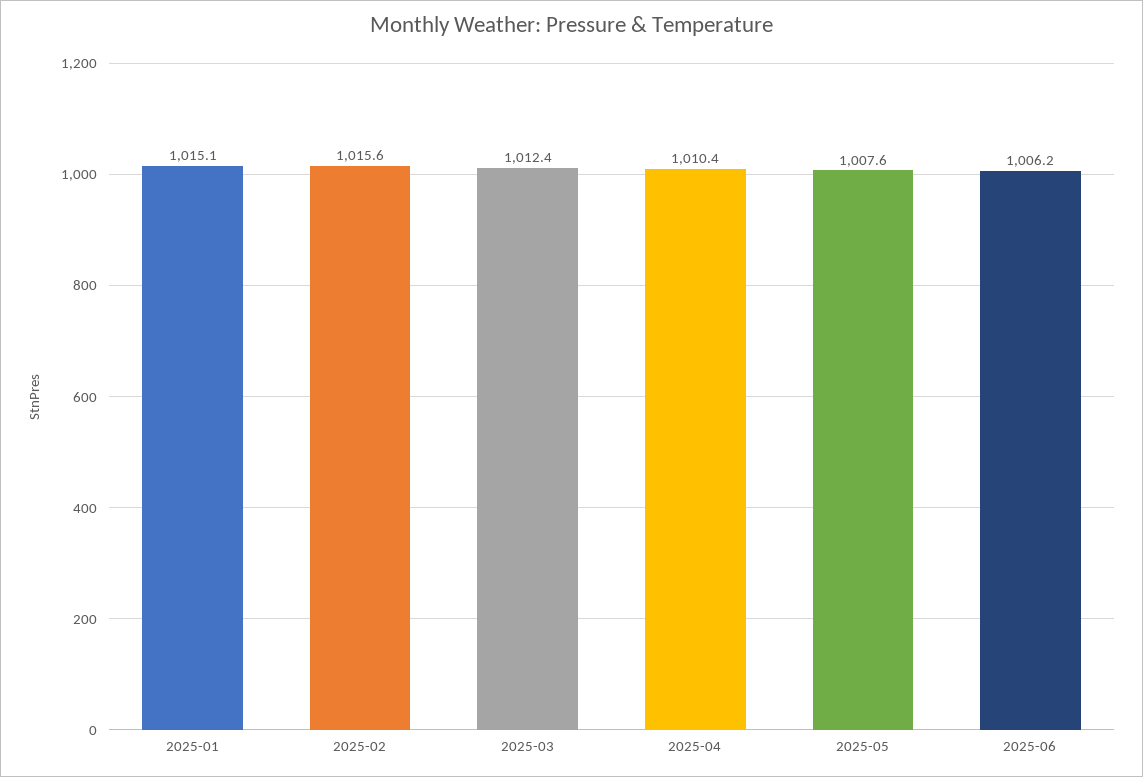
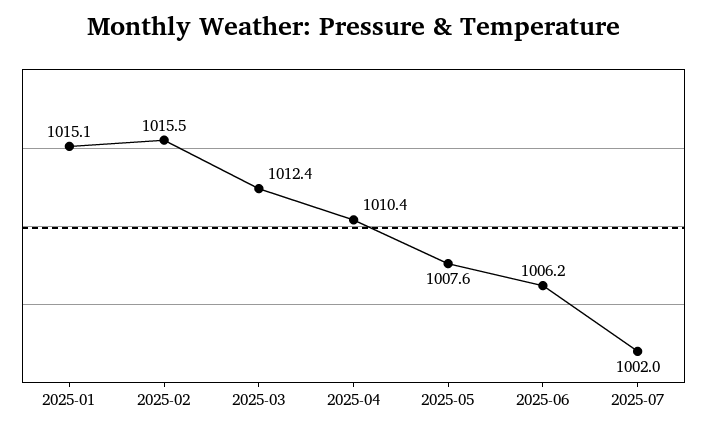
2025-02: 1015.6 -> 1015.5
2025-07: none -> 1002

